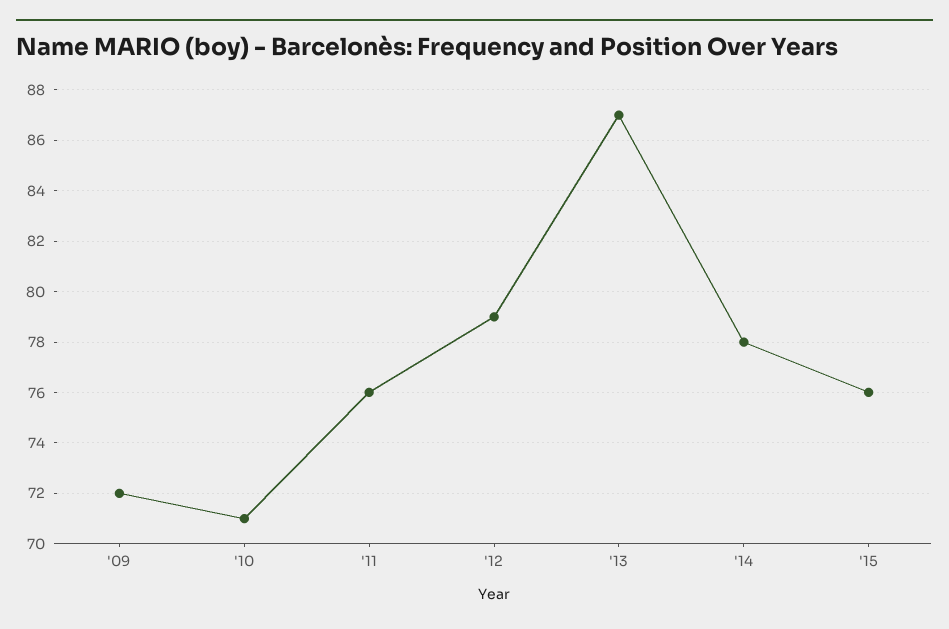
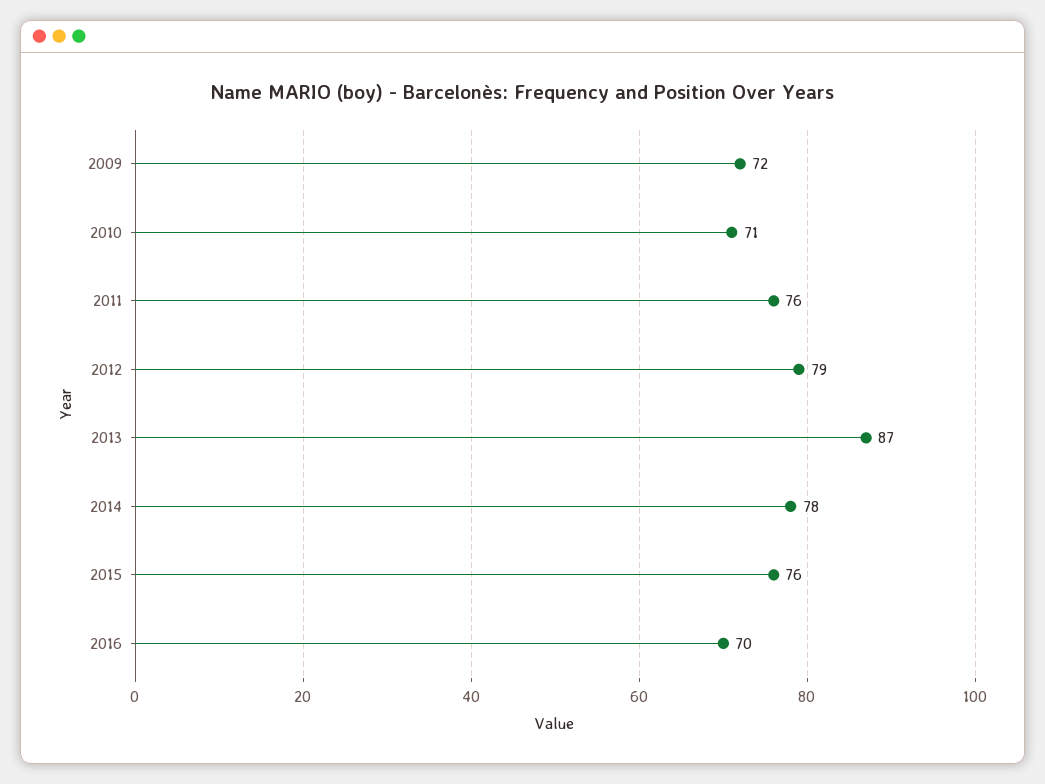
2016: none -> 70

